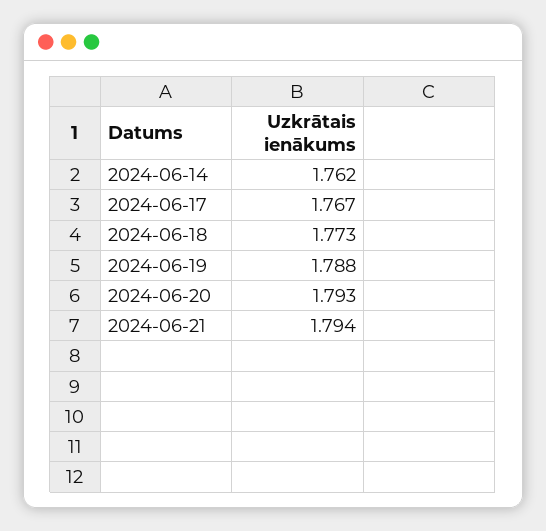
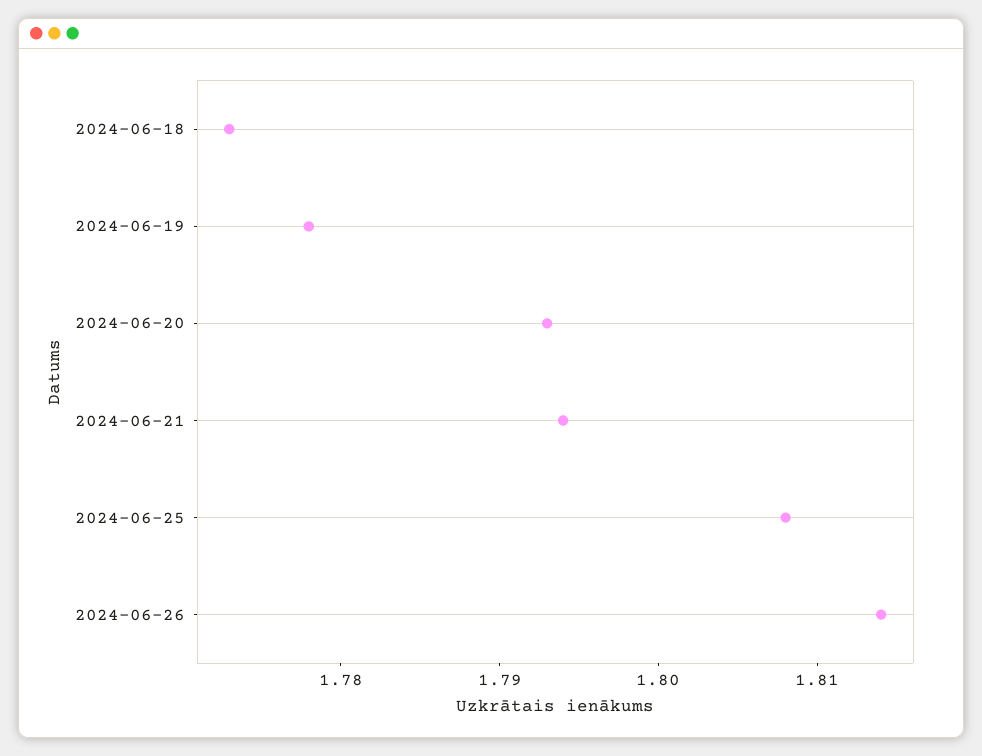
2024-06-14: 1.762 -> none
2024-06-17: 1.767 -> none
2024-06-19: 1.788 -> 1.778
2024-06-25: none -> 1.808
2024-06-26: none -> 1.814

